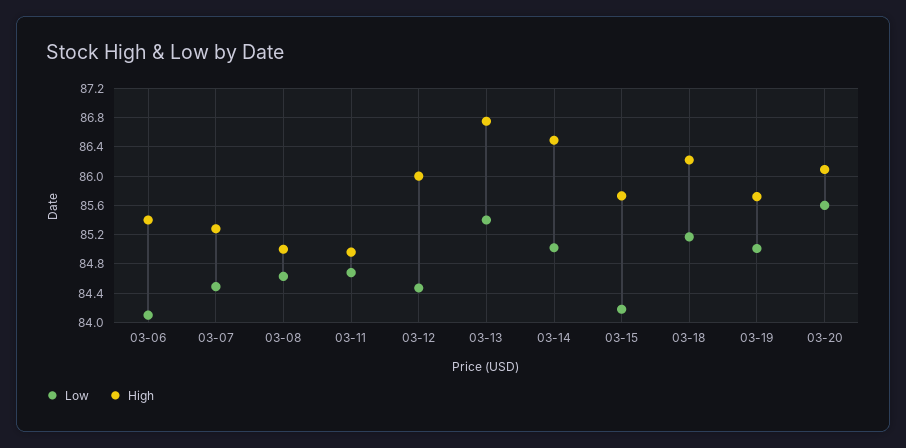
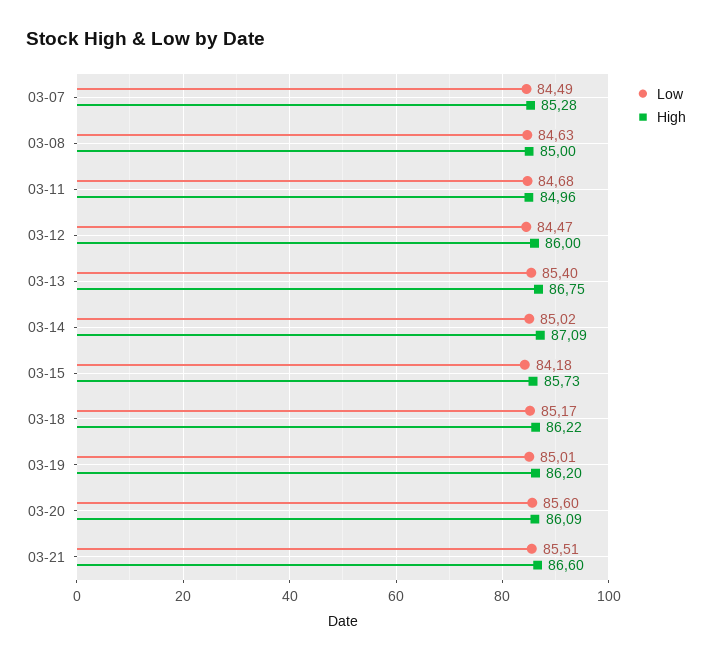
Low, 03-06: 84.1 -> none
High, 03-06: 85.4 -> none
High, 03-14: 86.5 -> 87.09
High, 03-19: 85.7 -> 86.2
Low, 03-21: none -> 85.51
High, 03-21: none -> 86.6

